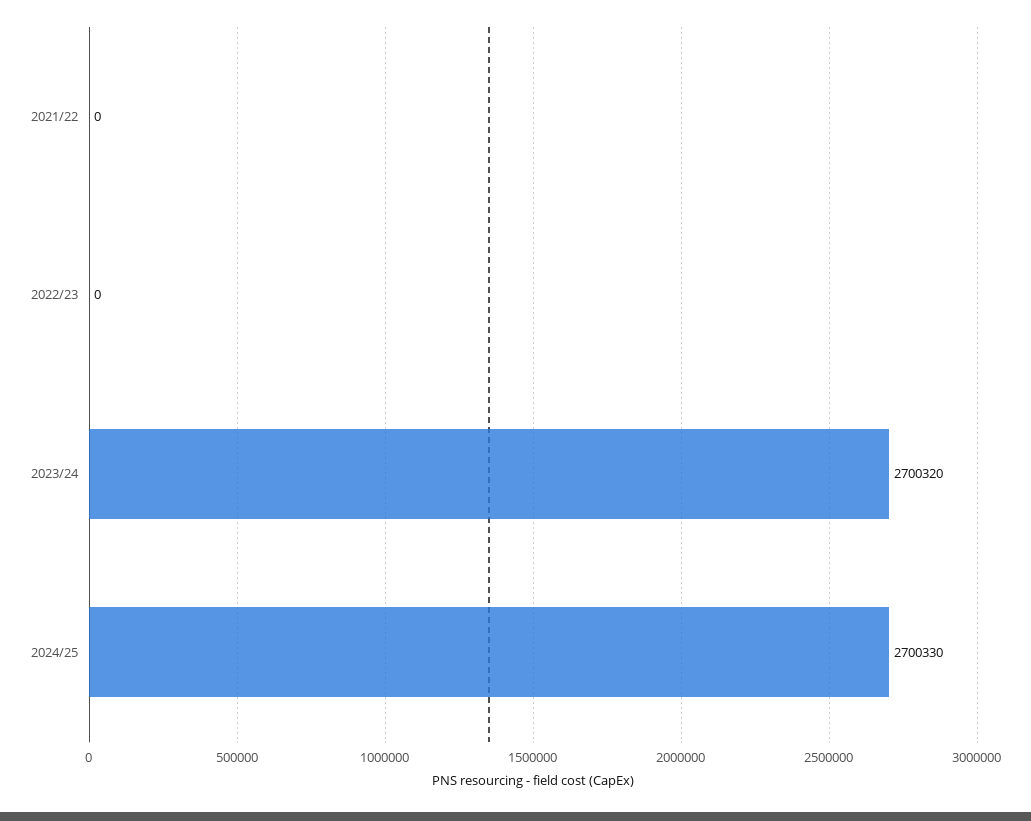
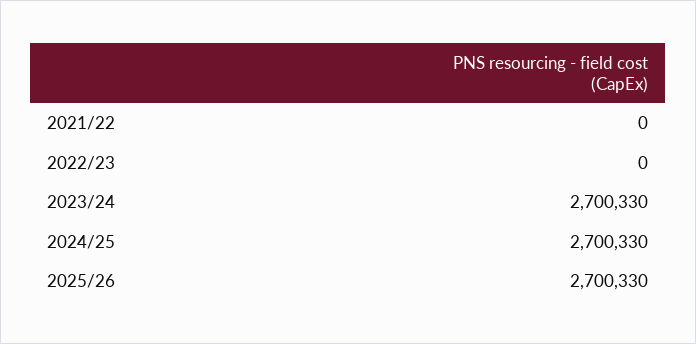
2023/24: 2700320 -> 2700330
2025/26: none -> 2700330

